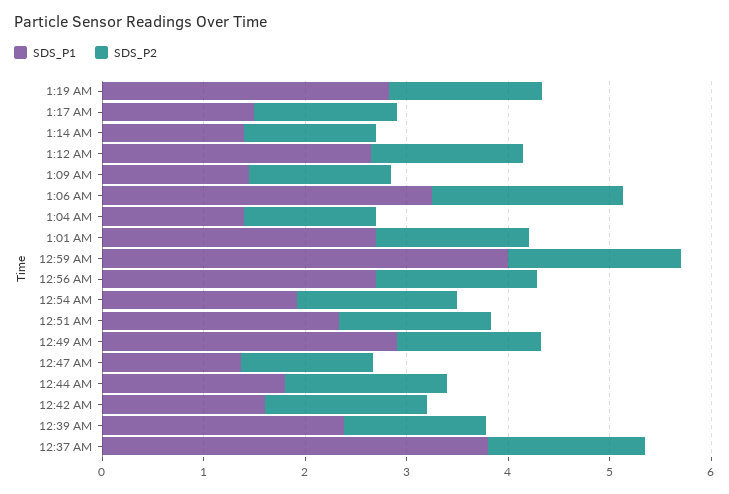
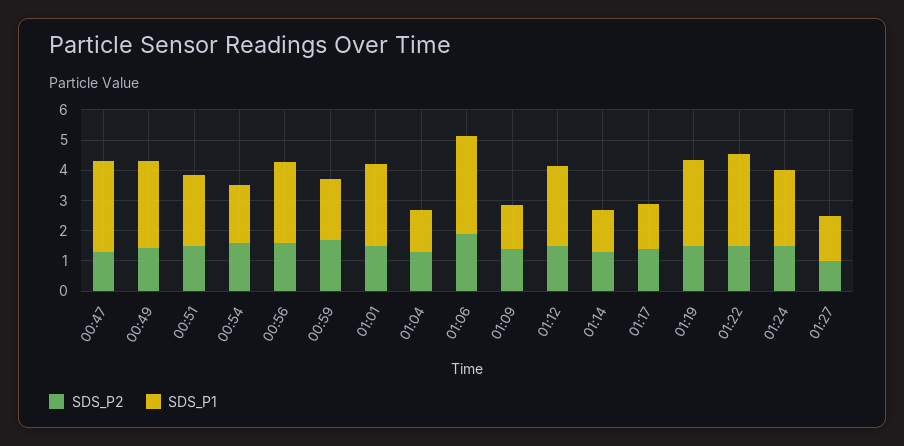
SDS_P1, 12:59 AM: 4 -> 2
SDS_P1, 12:47 AM: 1.4 -> 3
SDS_P1, 12:44 AM: 1.8 -> none
SDS_P2, 12:44 AM: 1.6 -> none
SDS_P1, 12:42 AM: 1.6 -> none
SDS_P2, 12:42 AM: 1.6 -> none
SDS_P1, 12:39 AM: 2.4 -> none
SDS_P2, 12:39 AM: 1.4 -> none
SDS_P1, 12:37 AM: 3.8 -> none
SDS_P2, 12:37 AM: 1.6 -> none
SDS_P2, 01:22: none -> 1.5
SDS_P1, 01:22: none -> 3
SDS_P2, 01:24: none -> 1.5
SDS_P1, 01:24: none -> 2.5
SDS_P2, 01:27: none -> 1
SDS_P1, 01:27: none -> 1.5

